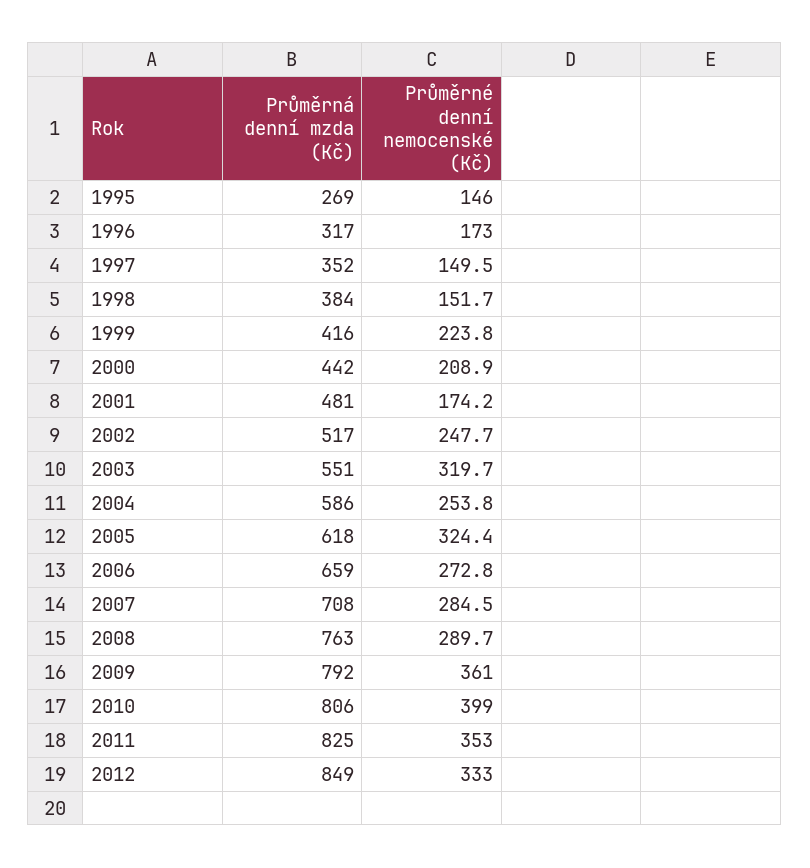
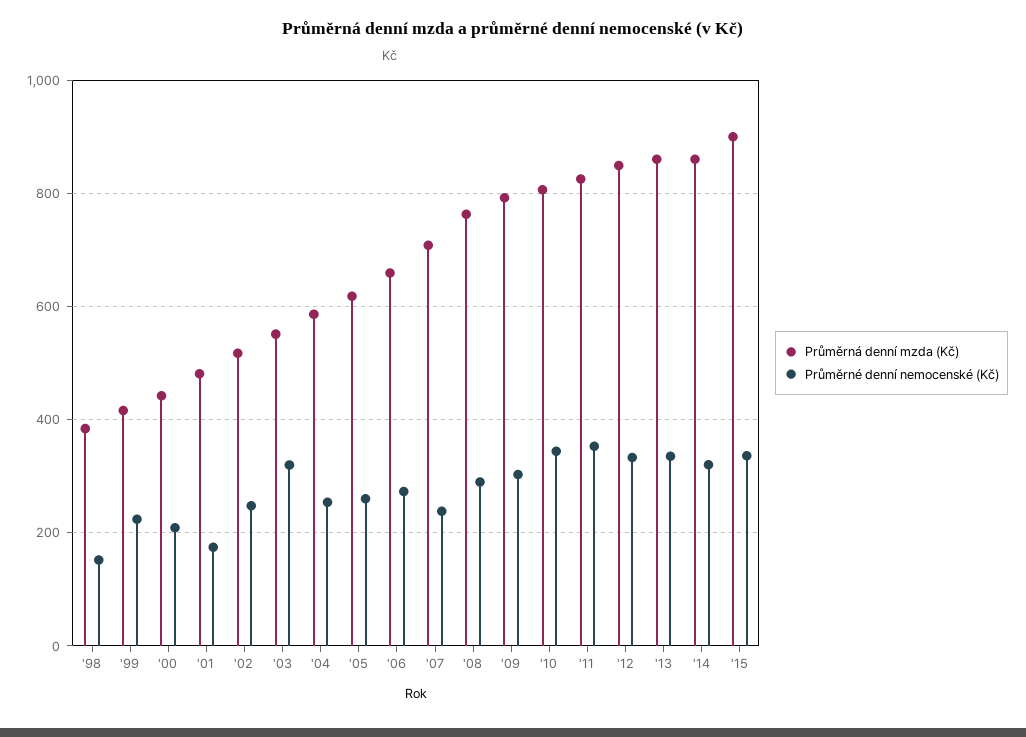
Průměrná denní mzda (Kč), 1995: 269 -> none
Průměrné denní nemocenské (Kč), 1995: 146 -> none
Průměrná denní mzda (Kč), 1996: 317 -> none
Průměrné denní nemocenské (Kč), 1996: 173 -> none
Průměrná denní mzda (Kč), 1997: 352 -> none
Průměrné denní nemocenské (Kč), 1997: 149.5 -> none
Průměrné denní nemocenské (Kč), 2005: 324.4 -> 260
Průměrné denní nemocenské (Kč), 2007: 284.5 -> 240
Průměrné denní nemocenské (Kč), 2009: 361 -> 300
Průměrné denní nemocenské (Kč), 2010: 399 -> 340
Průměrná denní mzda (Kč), '13: none -> 860
Průměrné denní nemocenské (Kč), '13: none -> 340
Průměrná denní mzda (Kč), '14: none -> 860
Průměrné denní nemocenské (Kč), '14: none -> 320
Průměrná denní mzda (Kč), '15: none -> 900
Průměrné denní nemocenské (Kč), '15: none -> 340

